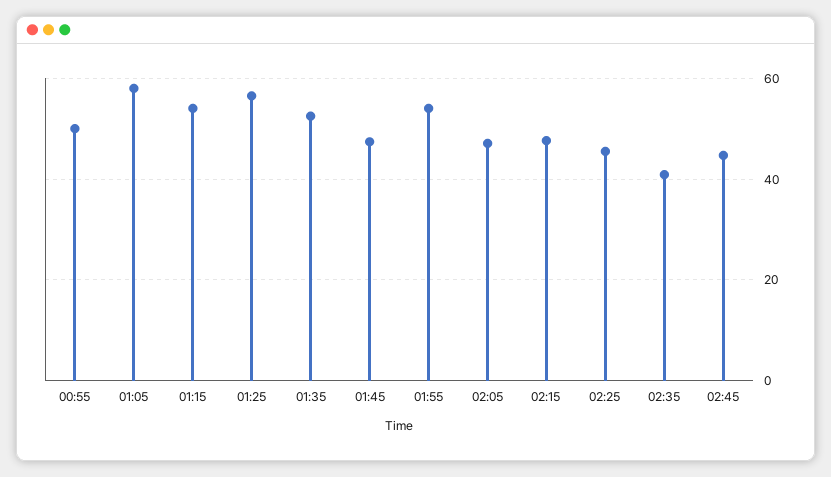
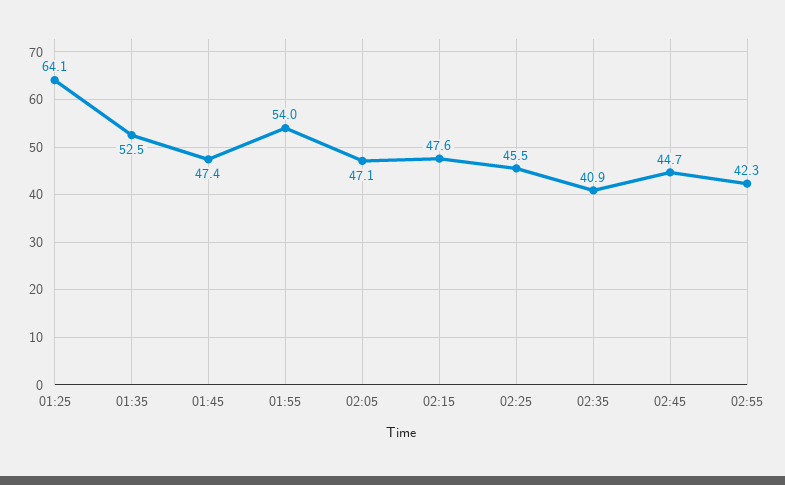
00:55: 50 -> none
01:05: 58 -> none
01:15: 54 -> none
01:25: 56 -> 64.1
02:55: none -> 42.3

